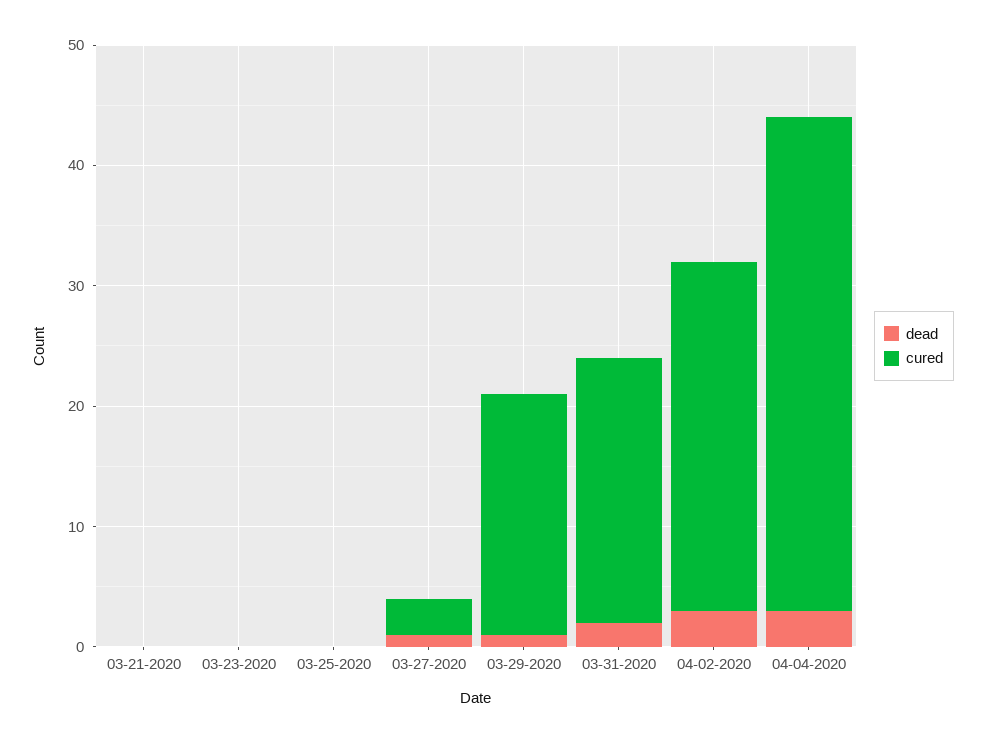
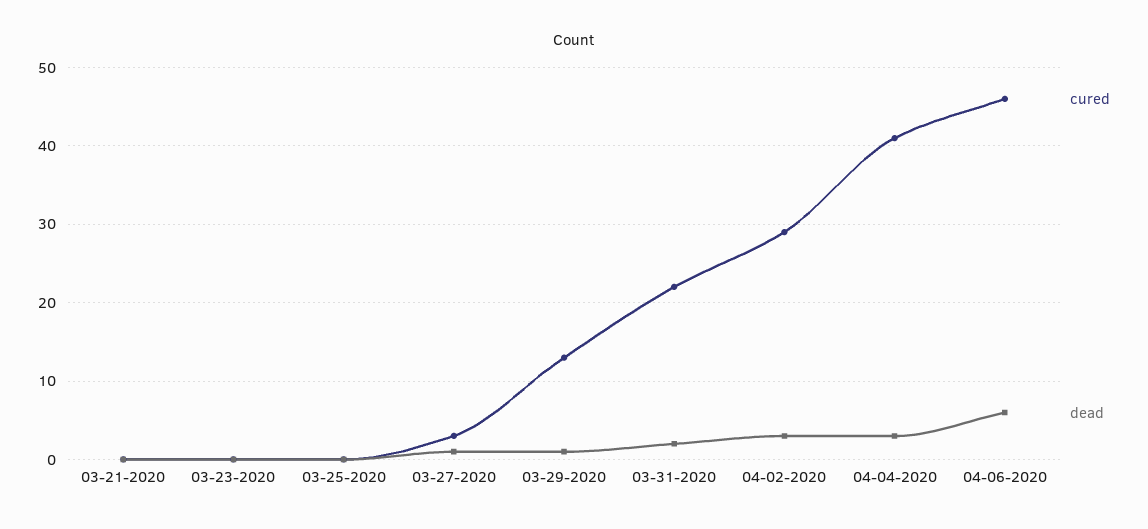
cured, 03-29-2020: 20 -> 13
cured, 04-06-2020: none -> 46
dead, 04-06-2020: none -> 6

